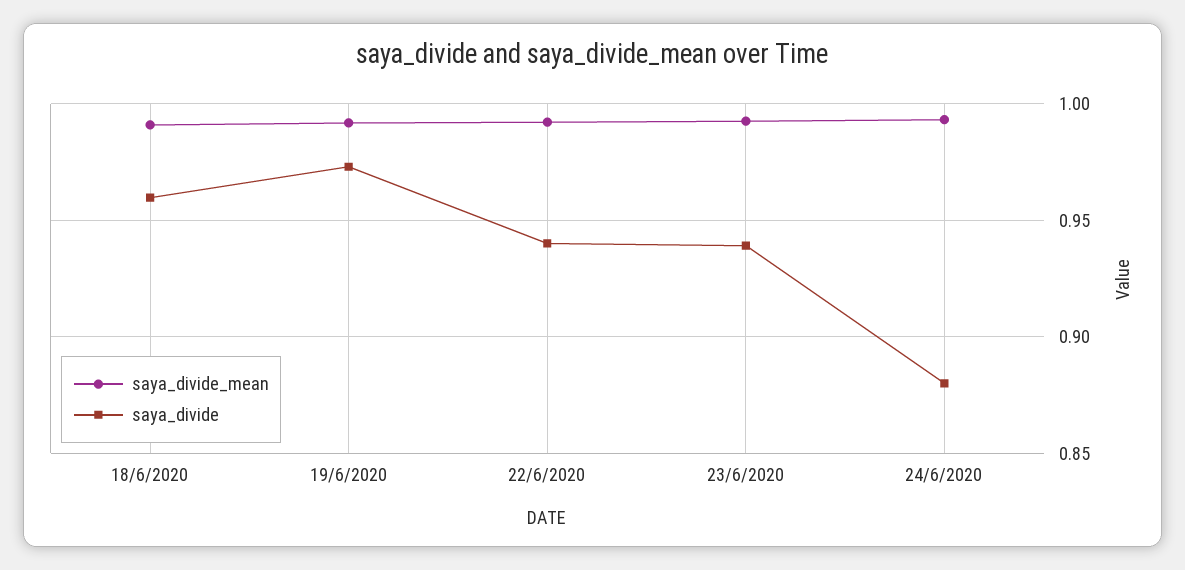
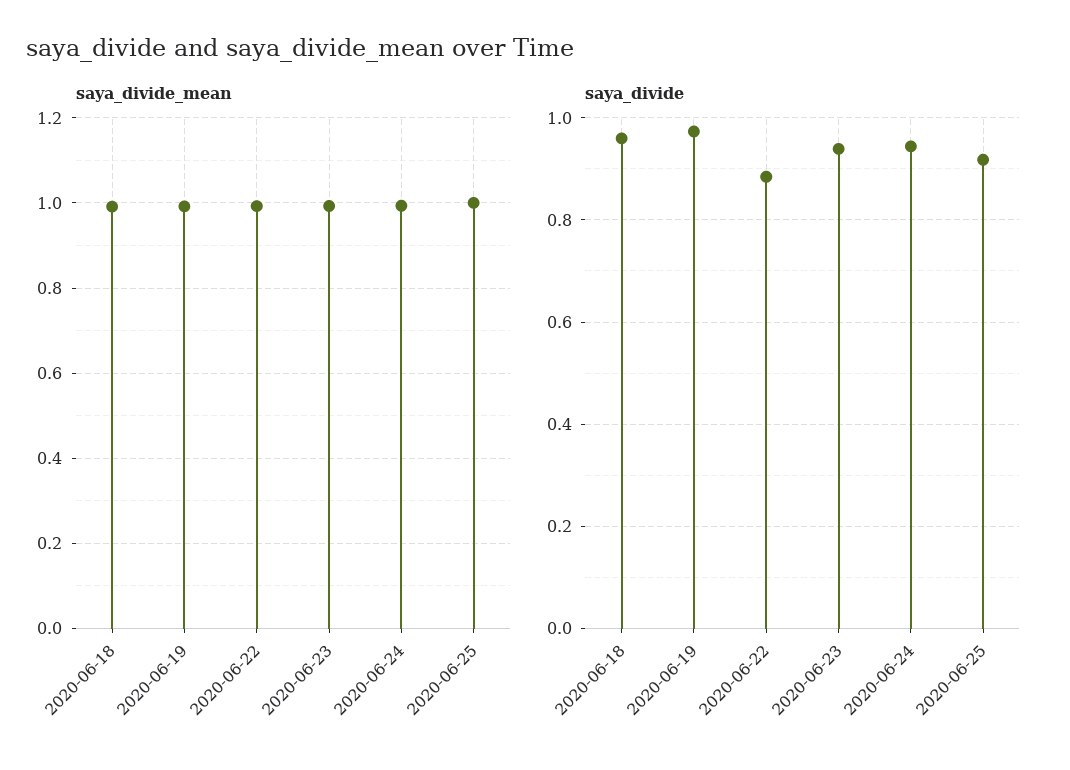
saya_divide, 22/6/2020: 0.94 -> 0.88
saya_divide, 24/6/2020: 0.88 -> 0.94
saya_divide_mean, 2020-06-25: none -> 1
saya_divide, 2020-06-25: none -> 0.92

